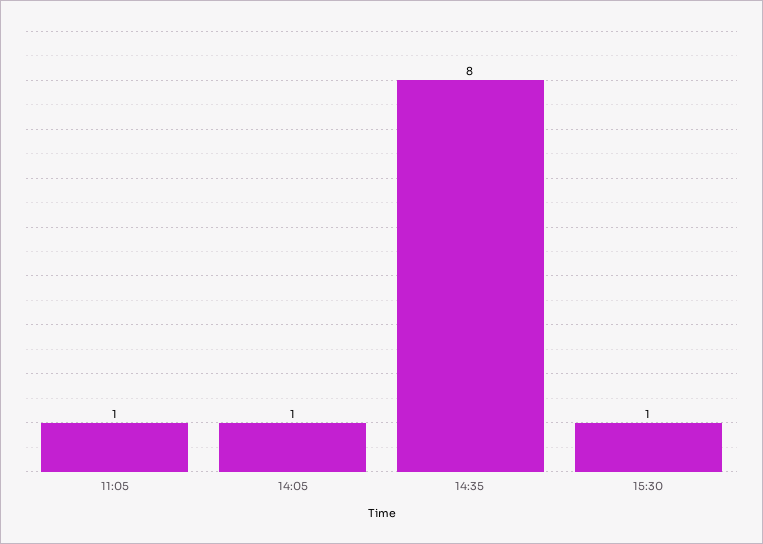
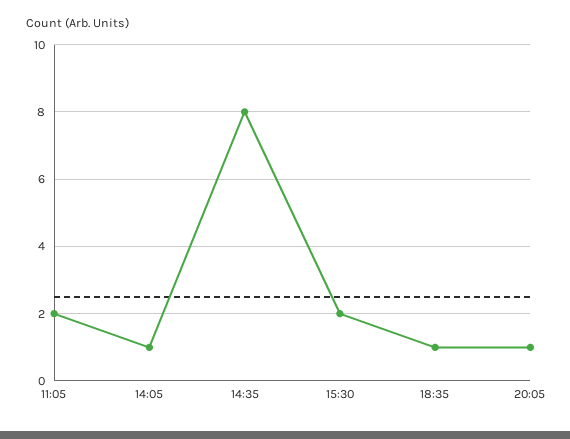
11:05: 1 -> 2
15:30: 1 -> 2
18:35: none -> 1
20:05: none -> 1

